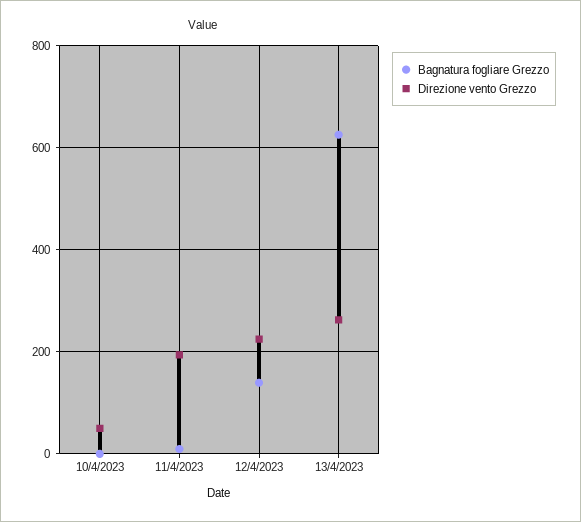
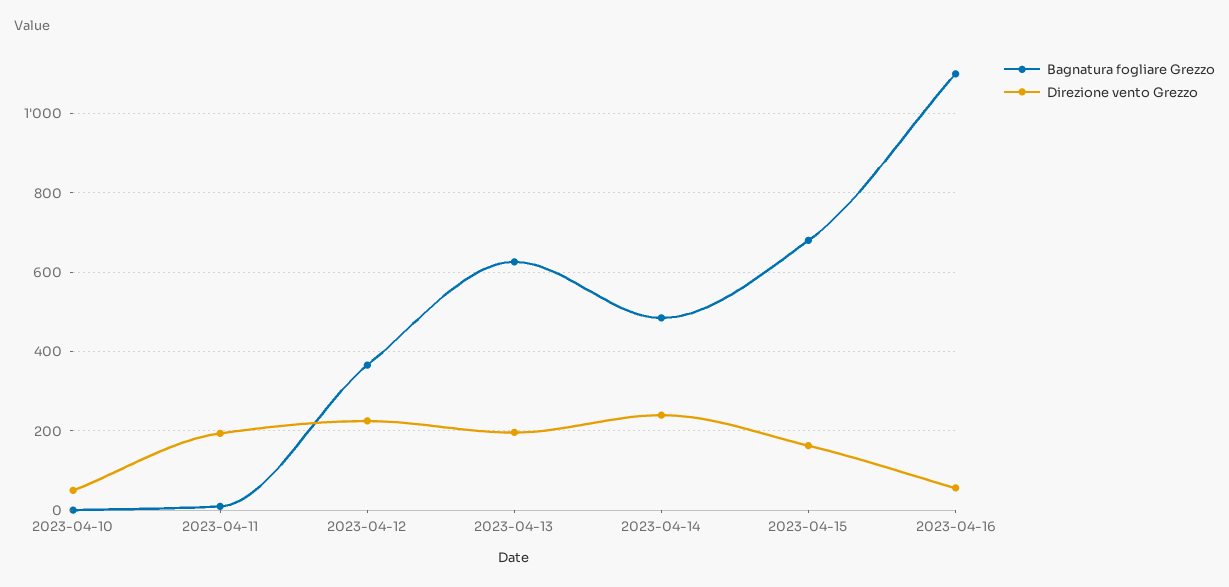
Bagnatura fogliare Grezzo, 12/4/2023: 140 -> 360
Direzione vento Grezzo, 13/4/2023: 260 -> 200
Bagnatura fogliare Grezzo, 2023-04-14: none -> 480
Direzione vento Grezzo, 2023-04-14: none -> 240
Bagnatura fogliare Grezzo, 2023-04-15: none -> 680
Direzione vento Grezzo, 2023-04-15: none -> 160
Bagnatura fogliare Grezzo, 2023-04-16: none -> 1100
Direzione vento Grezzo, 2023-04-16: none -> 60

